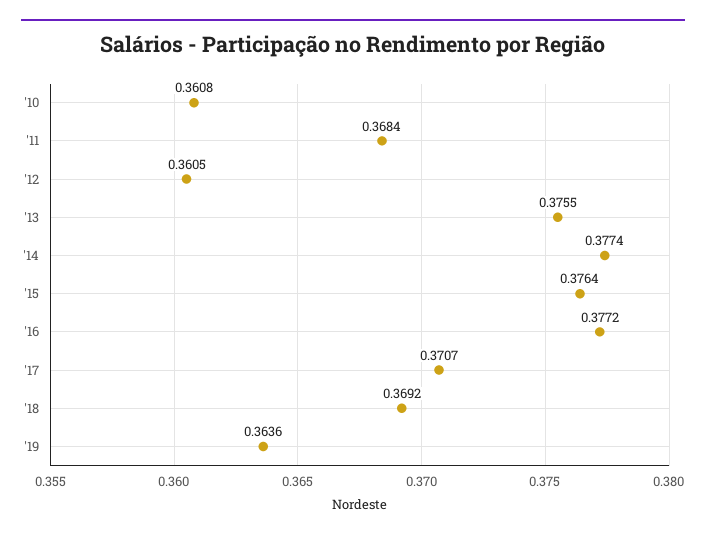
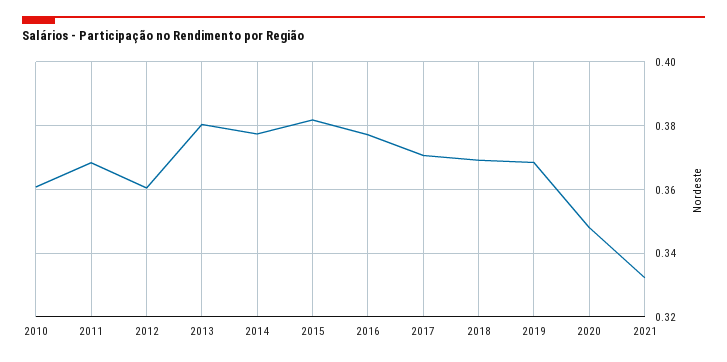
'13: 0.3755 -> 0.38
'15: 0.3764 -> 0.382
'19: 0.3636 -> 0.368
2020: none -> 0.348
2021: none -> 0.332

